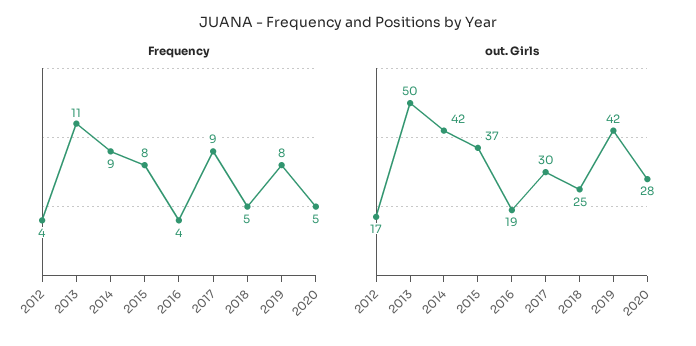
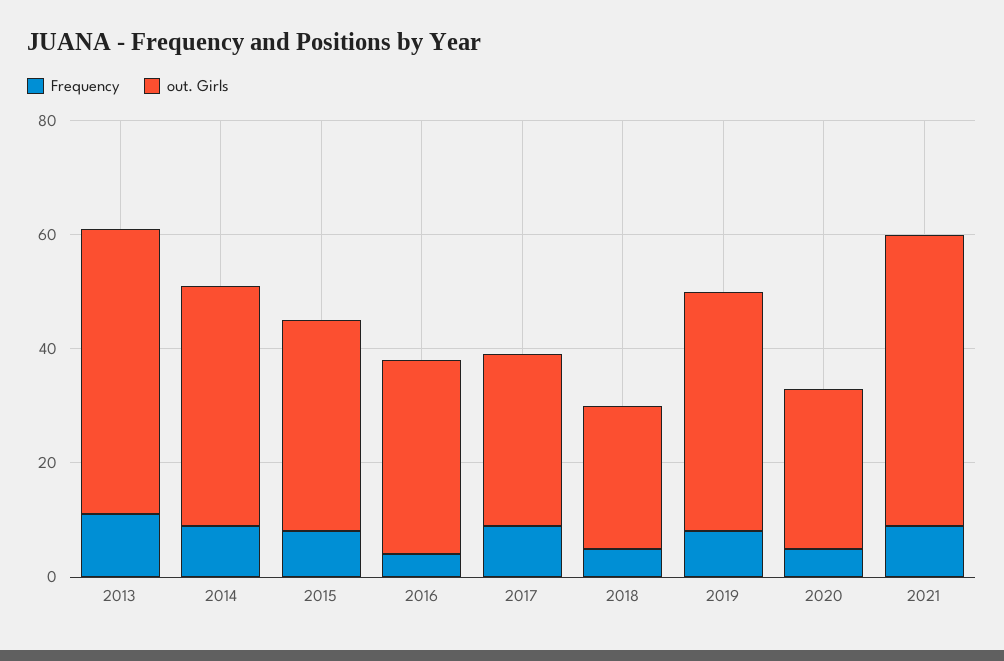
Frequency, 2012: 4 -> none
out. Girls, 2012: 17 -> none
out. Girls, 2016: 19 -> 35
Frequency, 2021: none -> 10
out. Girls, 2021: none -> 50

